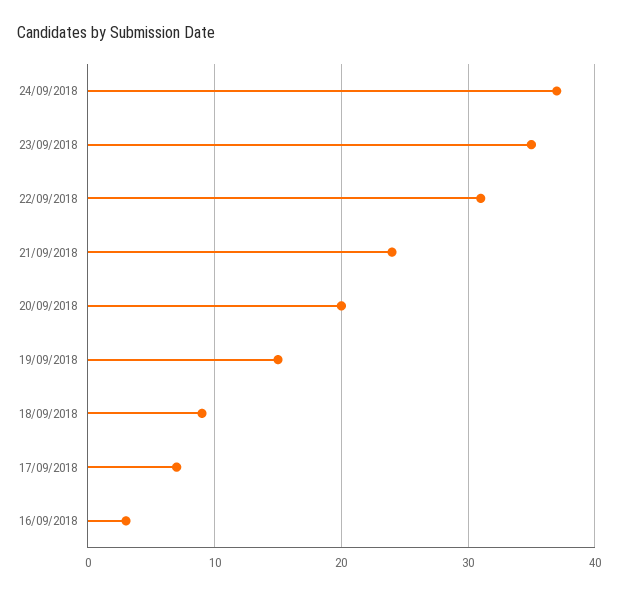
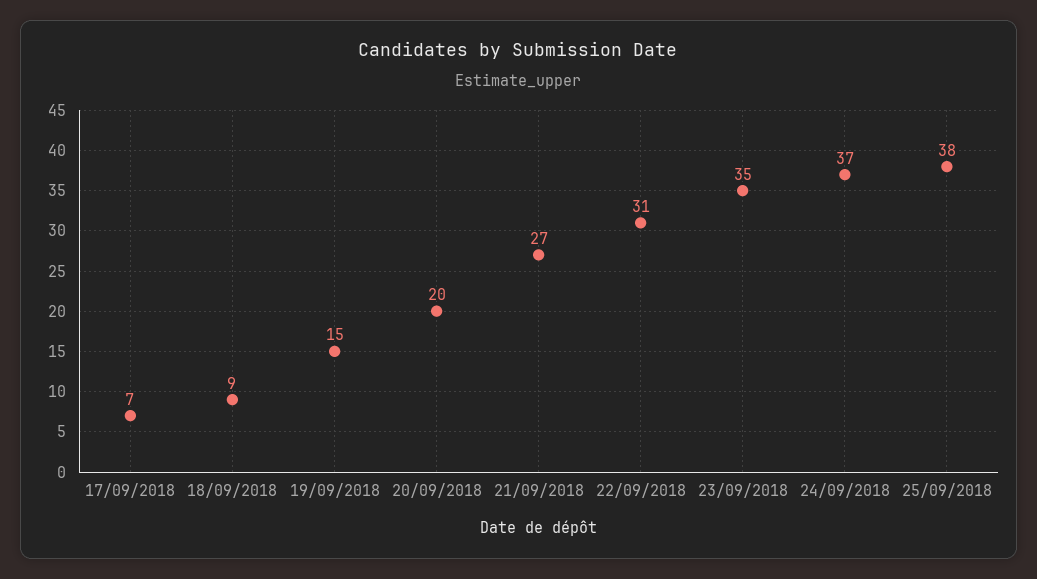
21/09/2018: 24 -> 27
16/09/2018: 3 -> none
25/09/2018: none -> 38

